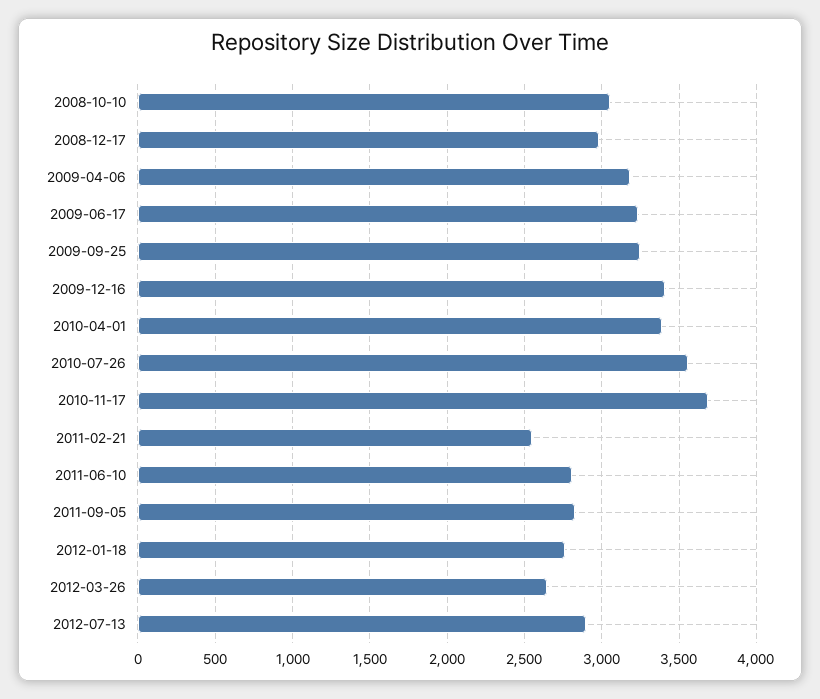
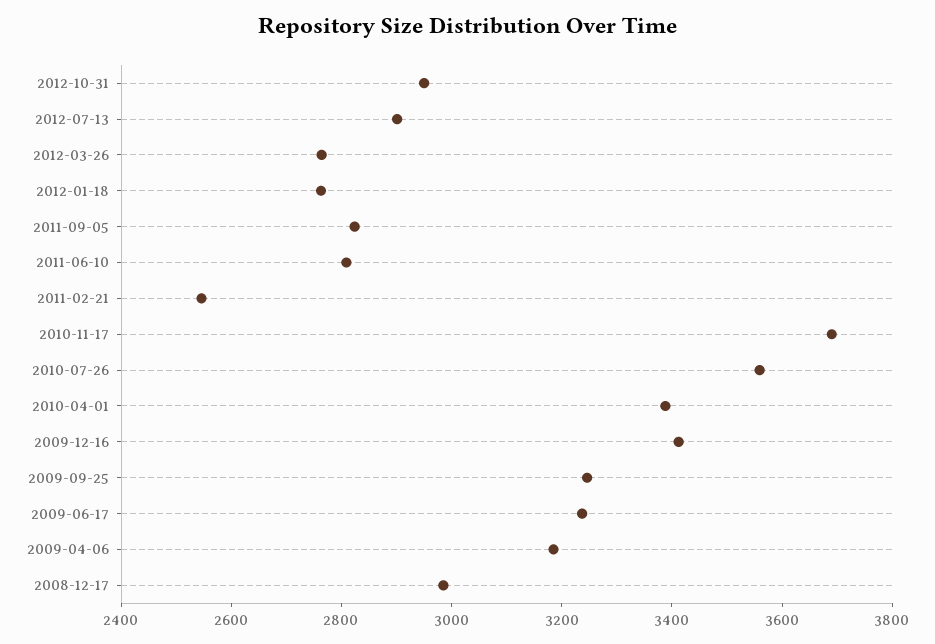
2008-10-10: 3050 -> none
2012-03-26: 2650 -> 2750
2012-10-31: none -> 2950

